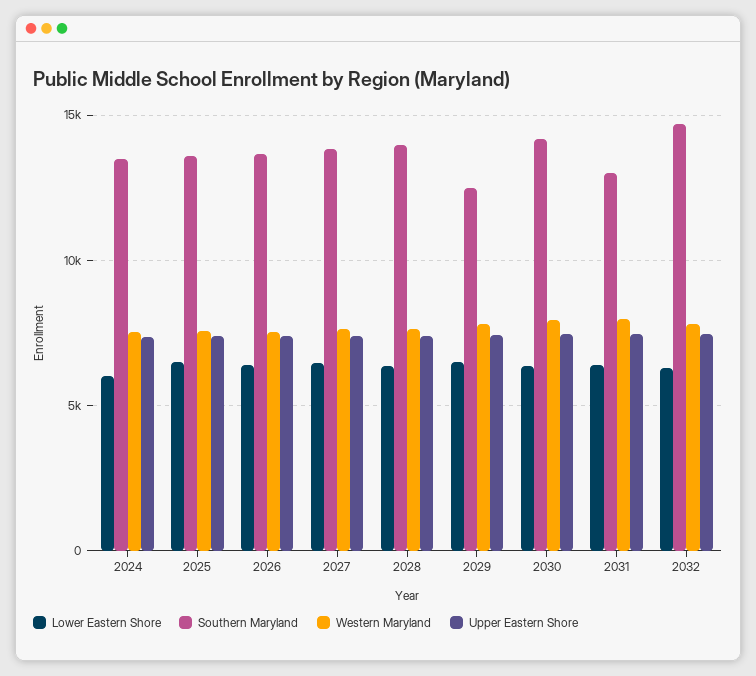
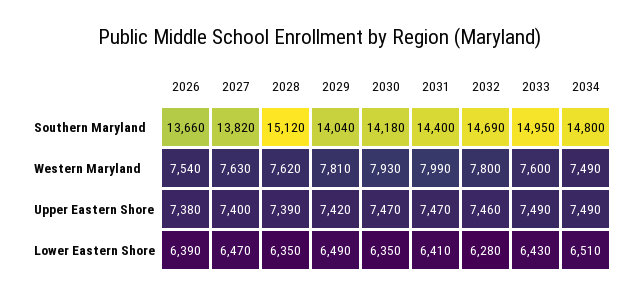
Lower Eastern Shore, 2024: 6000 -> none
Southern Maryland, 2024: 13500 -> none
Western Maryland, 2024: 7500 -> none
Upper Eastern Shore, 2024: 7500 -> none
Lower Eastern Shore, 2025: 6500 -> none
Southern Maryland, 2025: 13500 -> none
Western Maryland, 2025: 7500 -> none
Upper Eastern Shore, 2025: 7500 -> none
Southern Maryland, 2028: 14000 -> 15120
Southern Maryland, 2029: 12500 -> 14040
Southern Maryland, 2031: 13000 -> 14400
Southern Maryland, 2033: none -> 14950
Southern Maryland, 2034: none -> 14800
Western Maryland, 2033: none -> 7600
Western Maryland, 2034: none -> 7490
Upper Eastern Shore, 2033: none -> 7490
Upper Eastern Shore, 2034: none -> 7490
Lower Eastern Shore, 2033: none -> 6430
Lower Eastern Shore, 2034: none -> 6510

